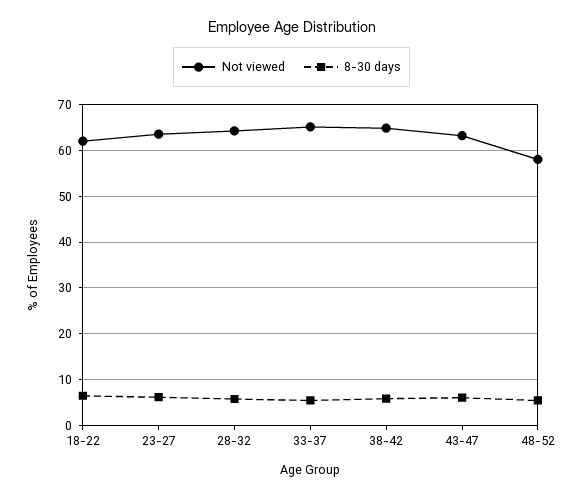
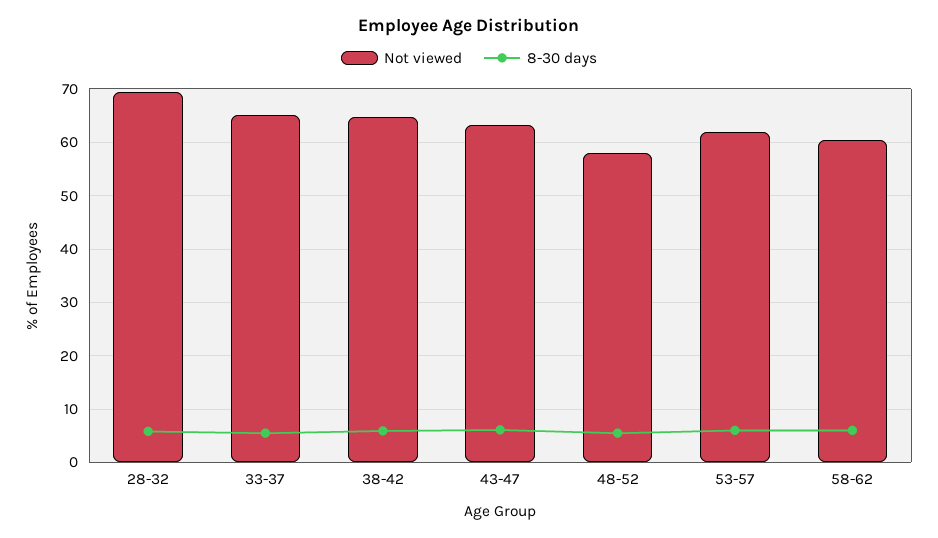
Not viewed, 18-22: 62 -> none
8-30 days, 18-22: 6 -> none
Not viewed, 23-27: 64 -> none
8-30 days, 23-27: 6 -> none
Not viewed, 28-32: 64 -> 70
Not viewed, 53-57: none -> 62
8-30 days, 53-57: none -> 6
Not viewed, 58-62: none -> 60
8-30 days, 58-62: none -> 6

